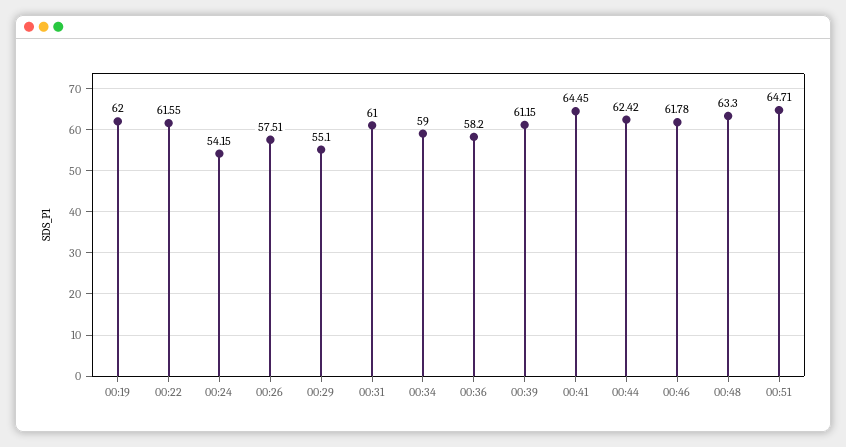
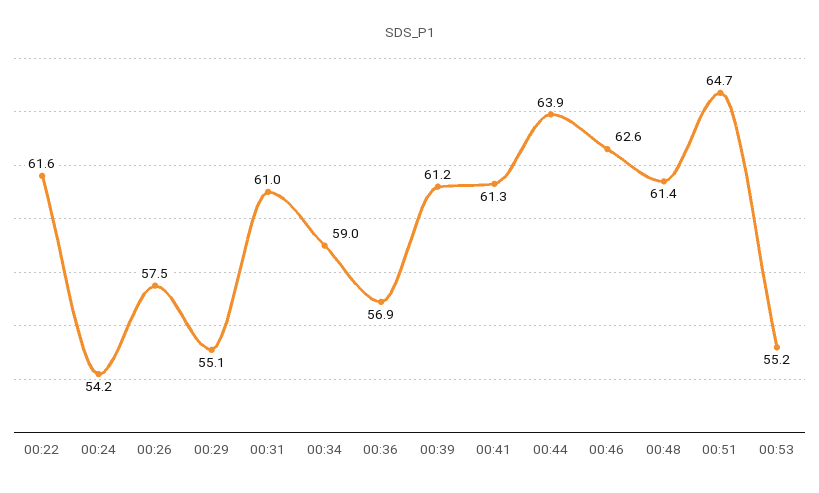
00:19: 62 -> none
00:36: 58.2 -> 56.9
00:41: 64.45 -> 61.3
00:44: 62.42 -> 63.9
00:46: 61.78 -> 62.6
00:48: 63.3 -> 61.4
00:53: none -> 55.2

